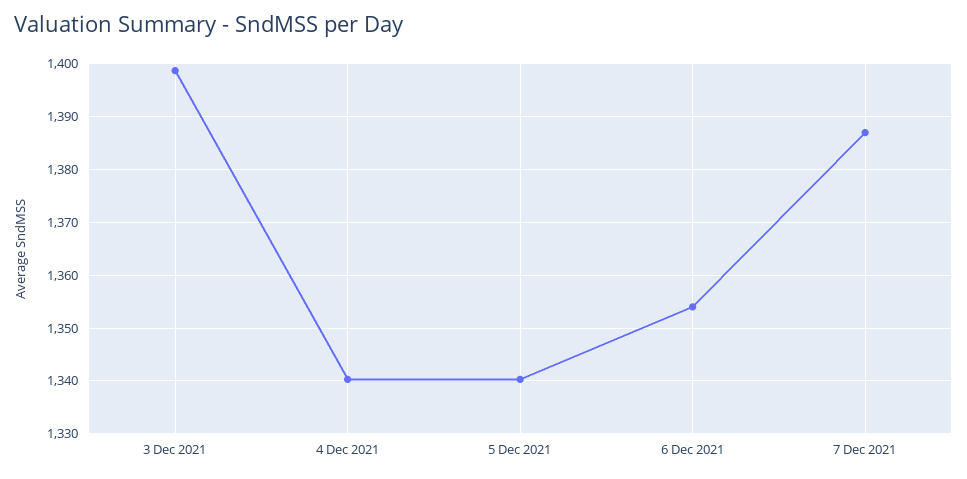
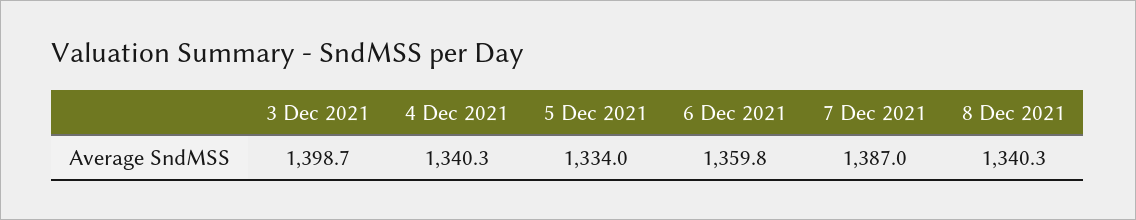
5 Dec 2021: 1340 -> 1334
6 Dec 2021: 1354 -> 1359.8
8 Dec 2021: none -> 1340.3

